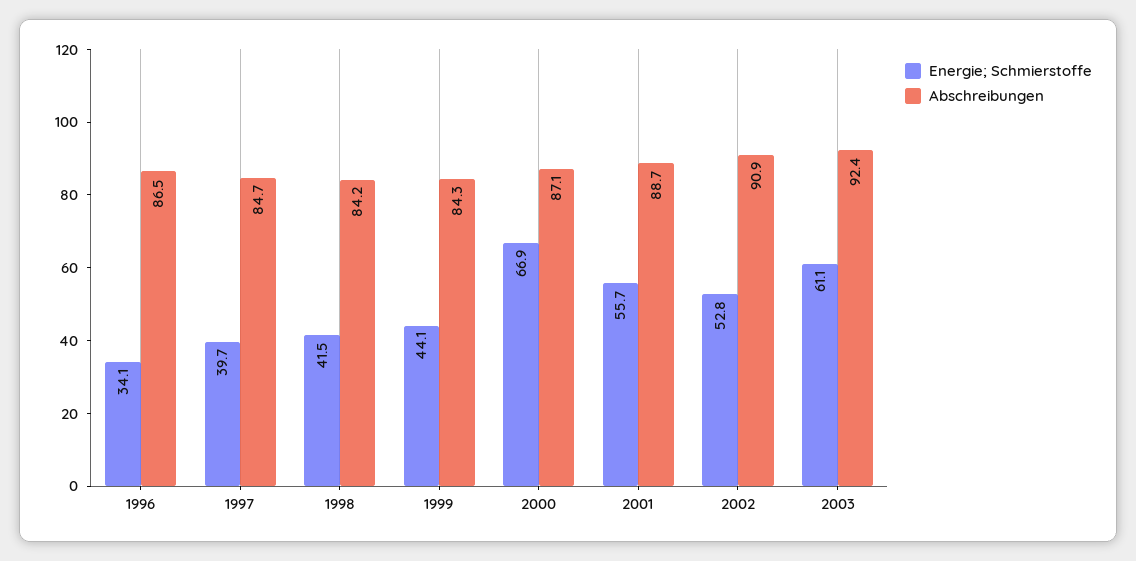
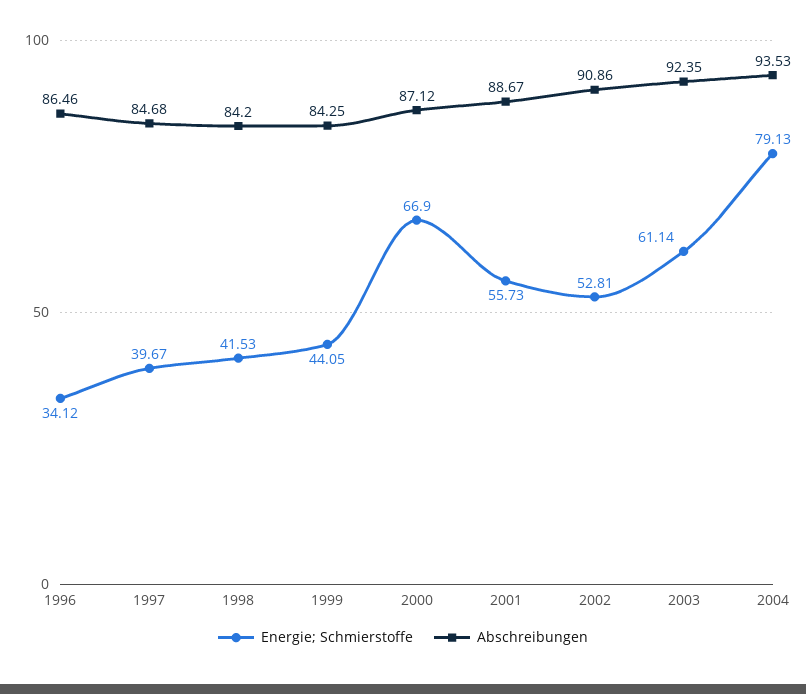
Energie; Schmierstoffe, 2004: none -> 79.13
Abschreibungen, 2004: none -> 93.53

